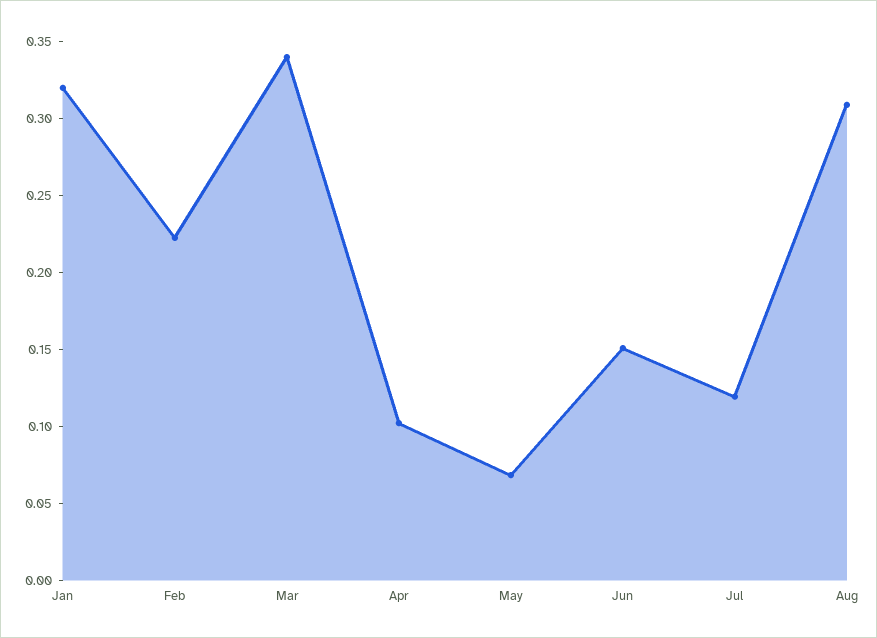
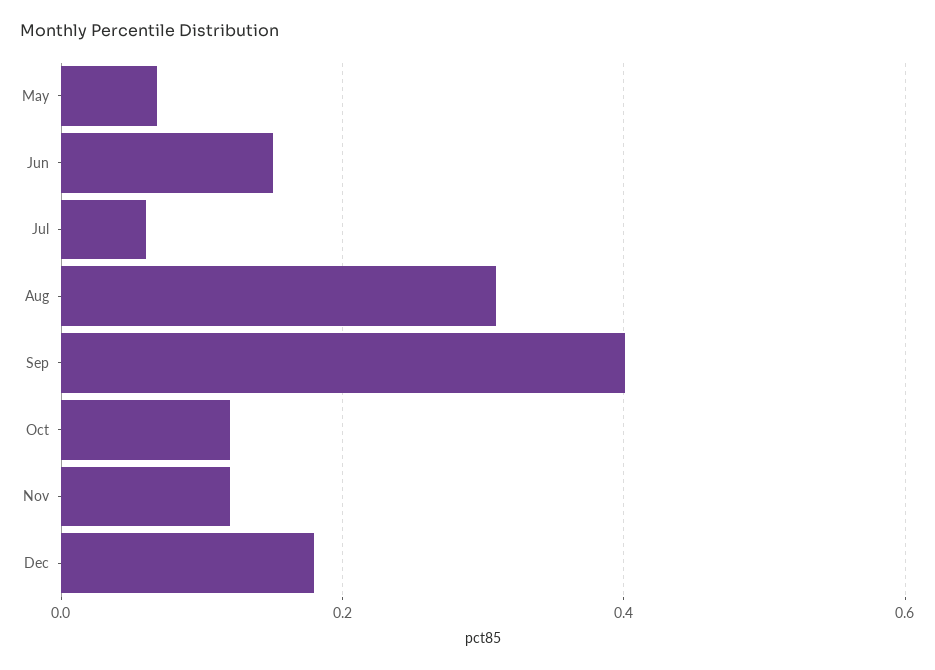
Jan: 0.32 -> none
Feb: 0.22 -> none
Mar: 0.34 -> none
Apr: 0.1 -> none
Jul: 0.12 -> 0.06
Sep: none -> 0.4
Oct: none -> 0.12
Nov: none -> 0.12
Dec: none -> 0.18

